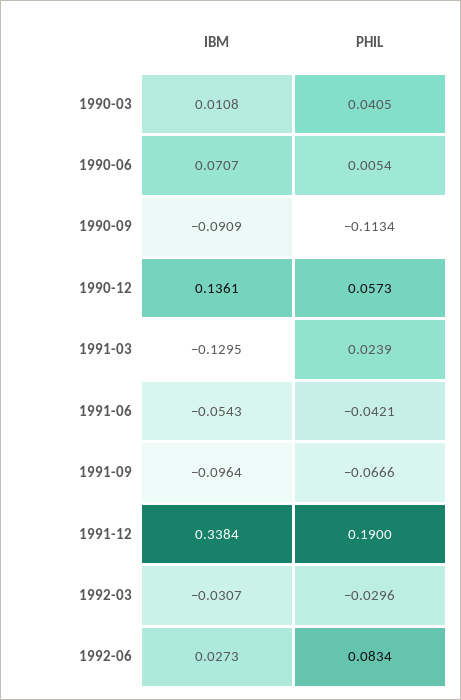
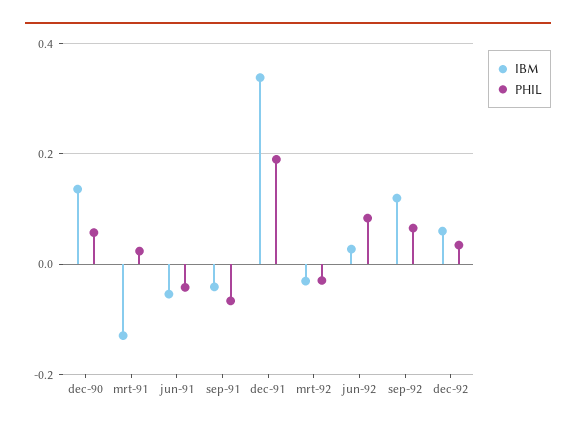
IBM, 1990-03: 0.0108 -> none
PHIL, 1990-03: 0.0405 -> none
IBM, 1990-06: 0.0707 -> none
PHIL, 1990-06: 0.0054 -> none
IBM, 1990-09: -0.0909 -> none
PHIL, 1990-09: -0.1134 -> none
IBM, 1991-09: -0.0964 -> -0.04
IBM, sep-92: none -> 0.12
PHIL, sep-92: none -> 0.06
IBM, dec-92: none -> 0.06
PHIL, dec-92: none -> 0.04

